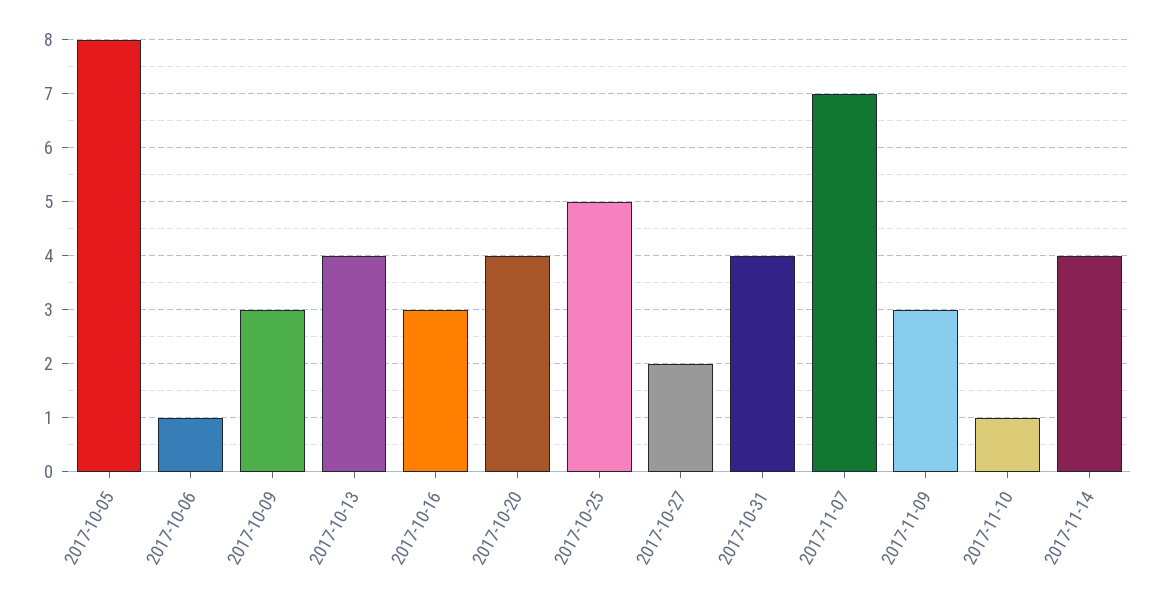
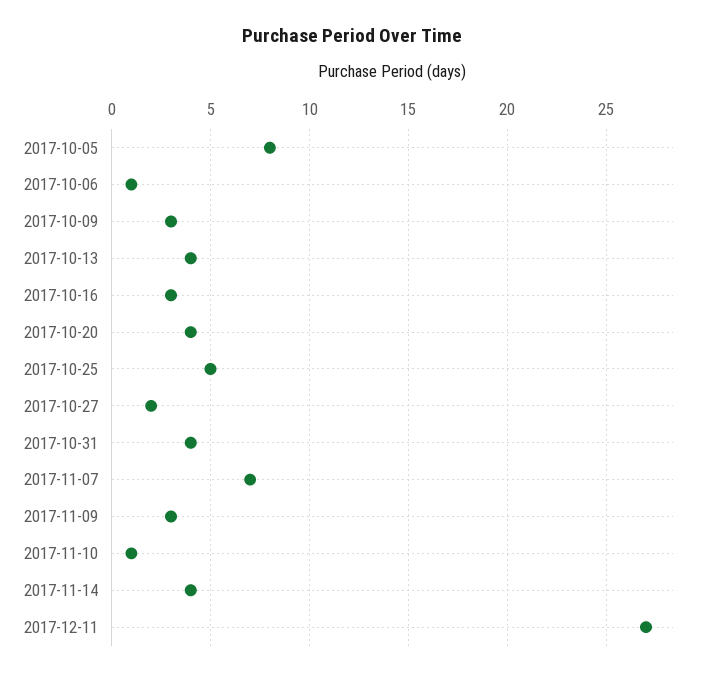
2017-12-11: none -> 27

